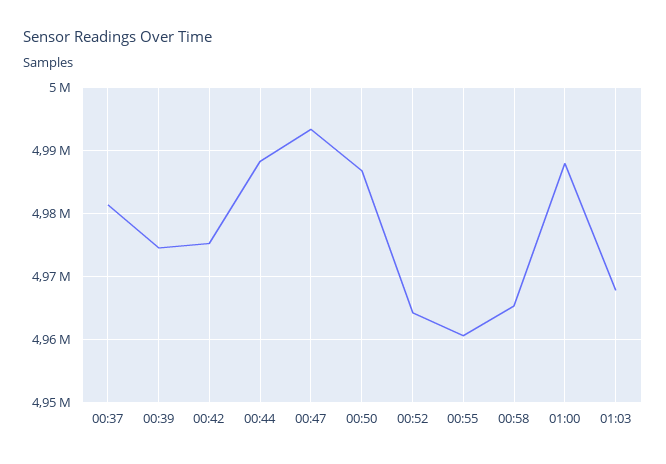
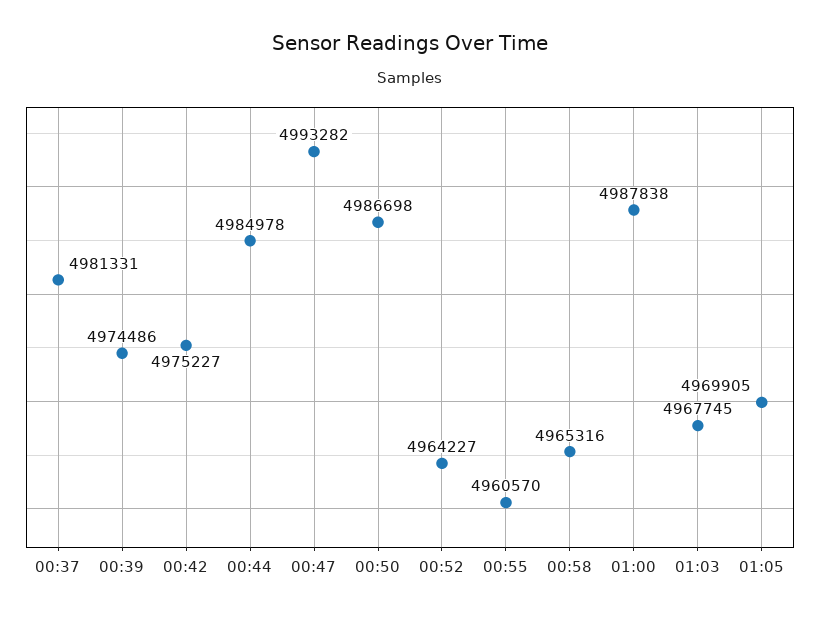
00:44: 4988000 -> 4984978
01:05: none -> 4969905

